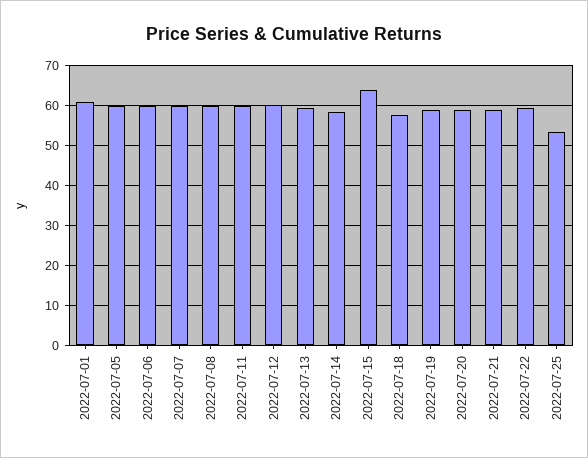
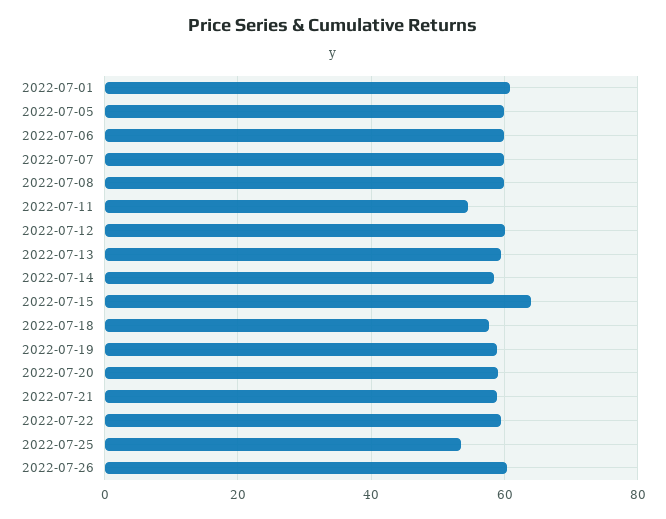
2022-07-11: 60 -> 54
2022-07-26: none -> 60

